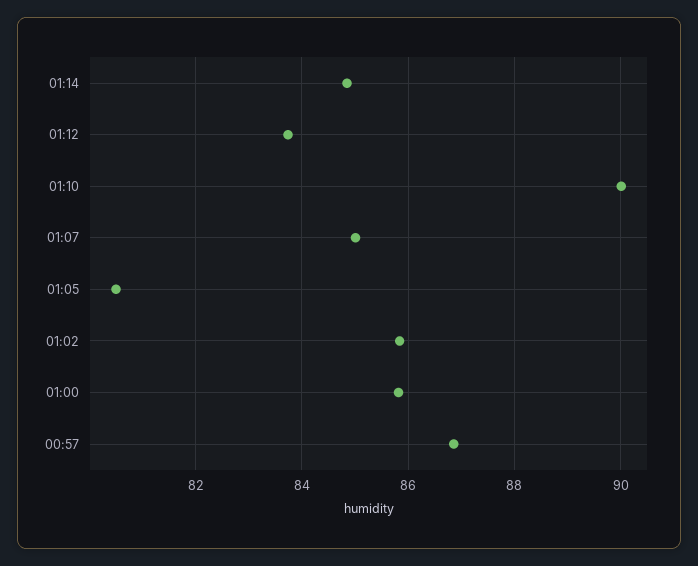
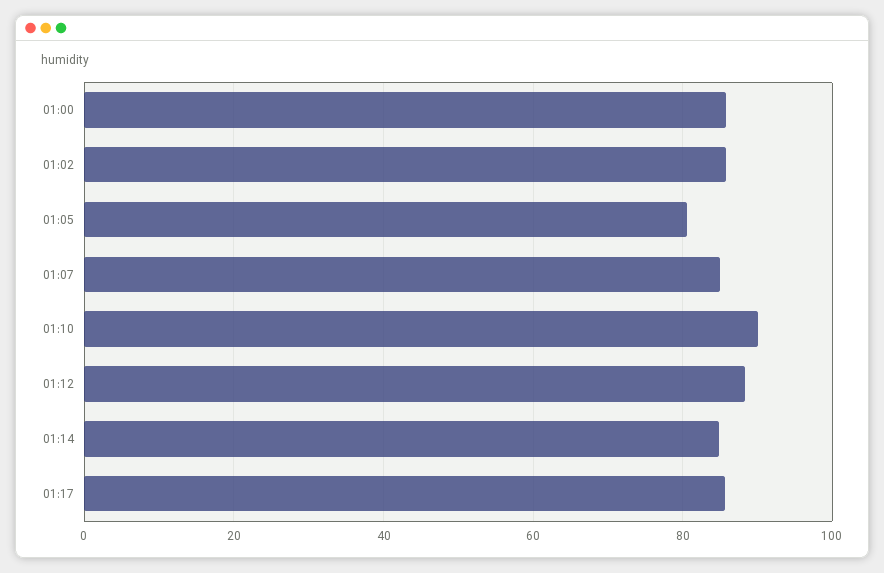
01:12: 83.8 -> 88
00:57: 86.8 -> none
01:17: none -> 86

